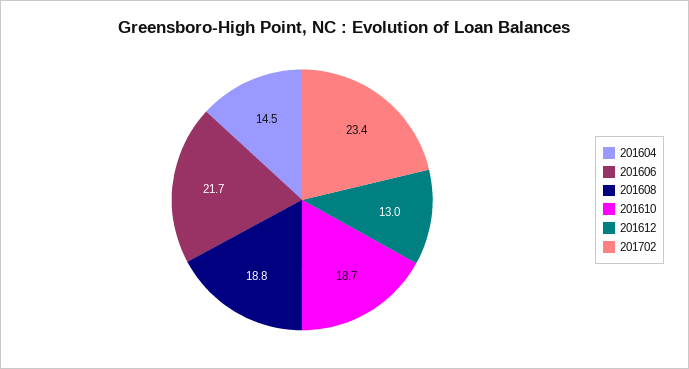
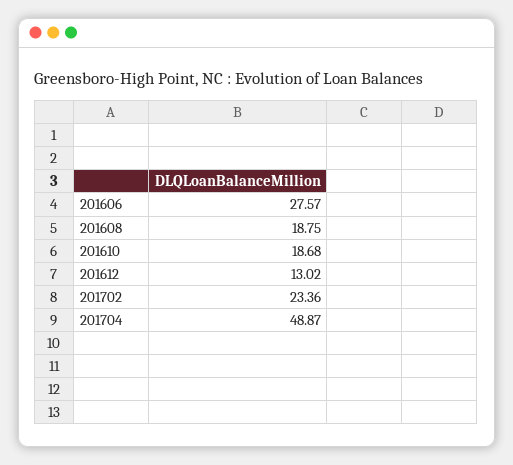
201604: 14.5 -> none
201606: 21.7 -> 27.57
201704: none -> 48.87

